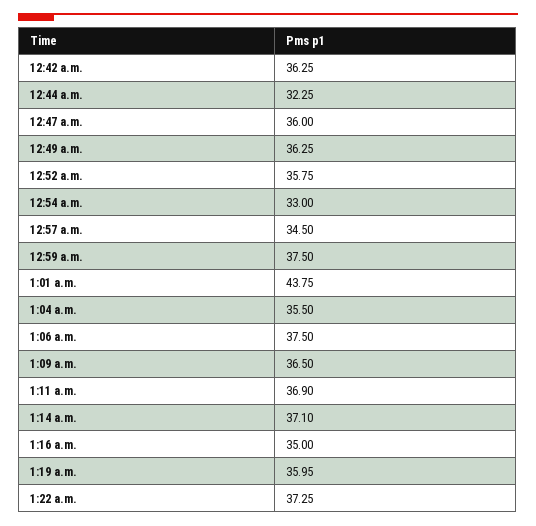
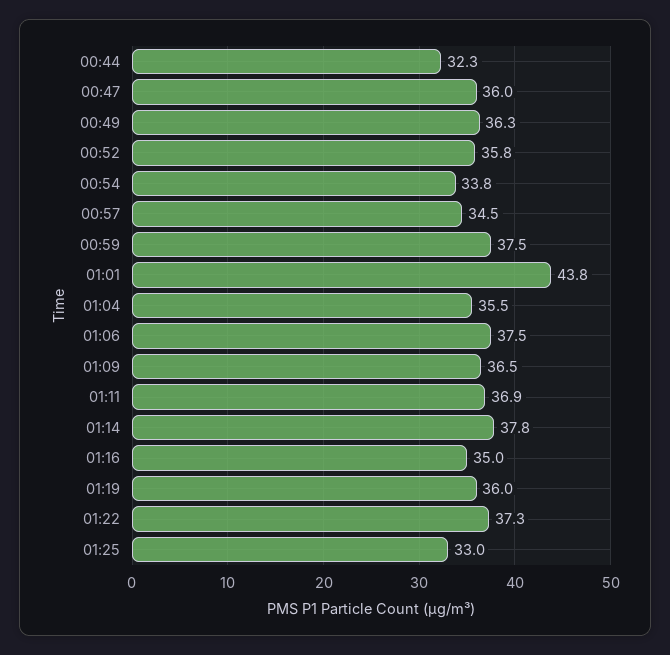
12:42 a.m.: 36.25 -> none
12:54 a.m.: 33 -> 33.8
1:14 a.m.: 37.1 -> 37.8
01:25: none -> 33

